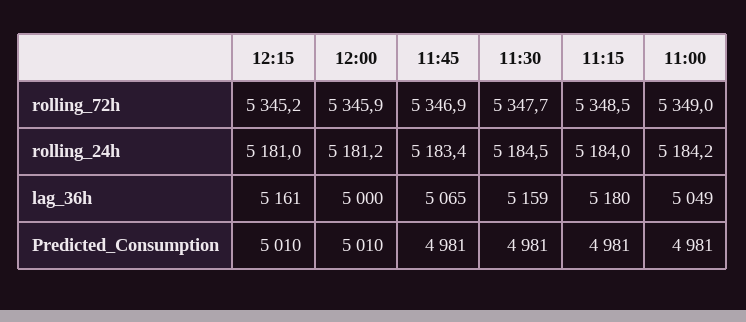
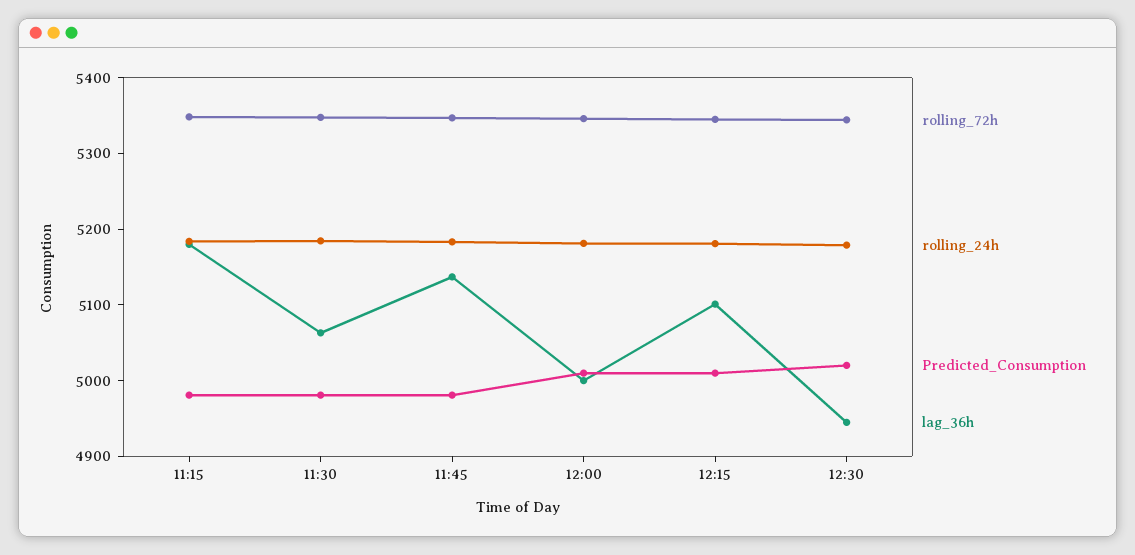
rolling_72h, 11:00: 5349 -> none
rolling_24h, 11:00: 5184.2 -> none
lag_36h, 12:15: 5161 -> 5100
lag_36h, 11:45: 5065 -> 5140
lag_36h, 11:30: 5159 -> 5060
lag_36h, 11:00: 5049 -> none
Predicted_Consumption, 11:00: 4981 -> none
rolling_72h, 12:30: none -> 5340
rolling_24h, 12:30: none -> 5180
Predicted_Consumption, 12:30: none -> 5020
lag_36h, 12:30: none -> 4940

